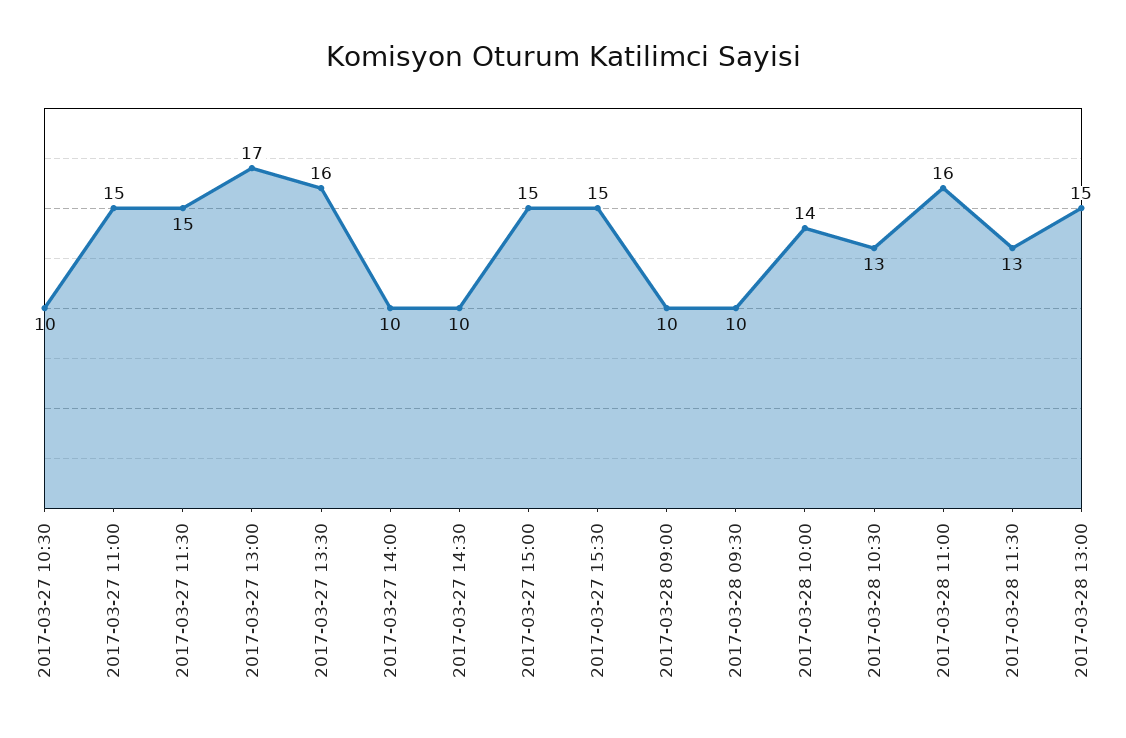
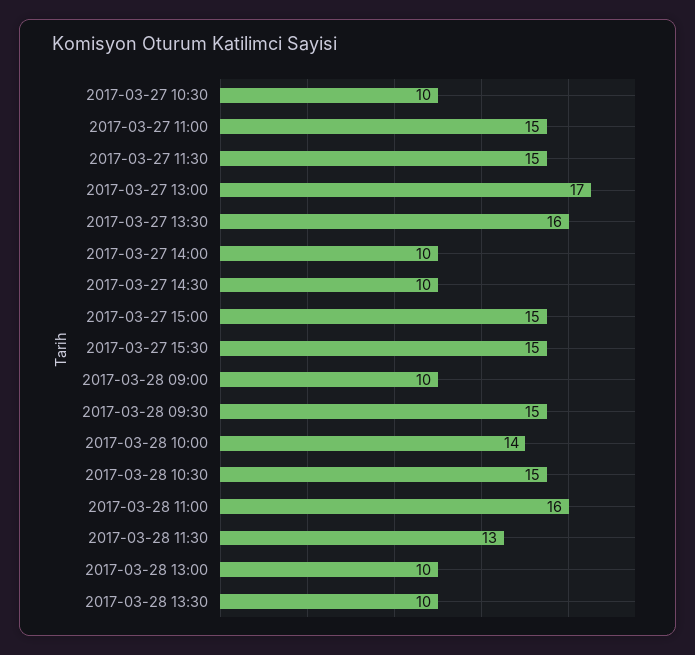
2017-03-28 09:30: 10 -> 15
2017-03-28 10:30: 13 -> 15
2017-03-28 13:00: 15 -> 10
2017-03-28 13:30: none -> 10

